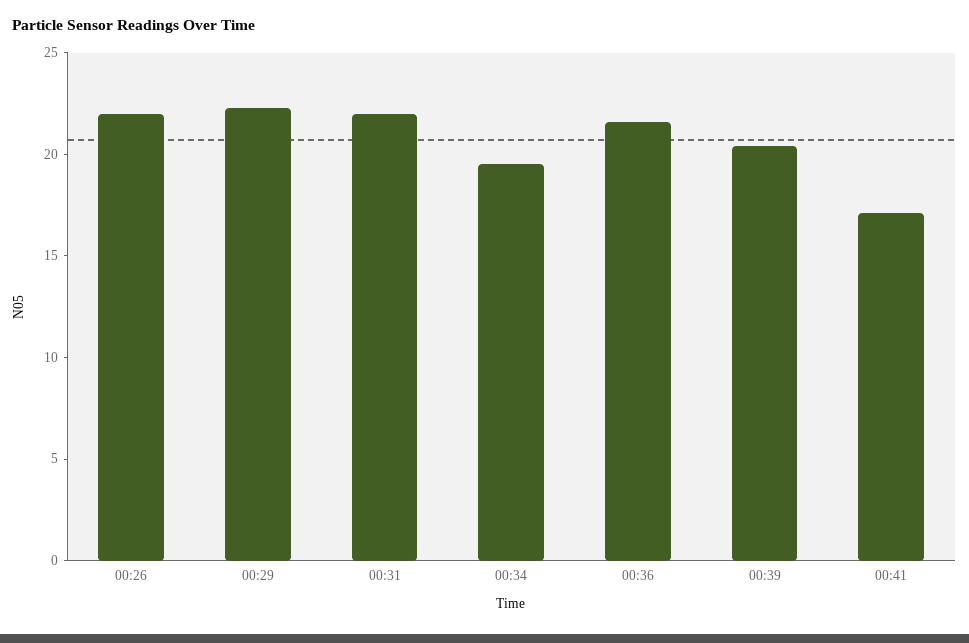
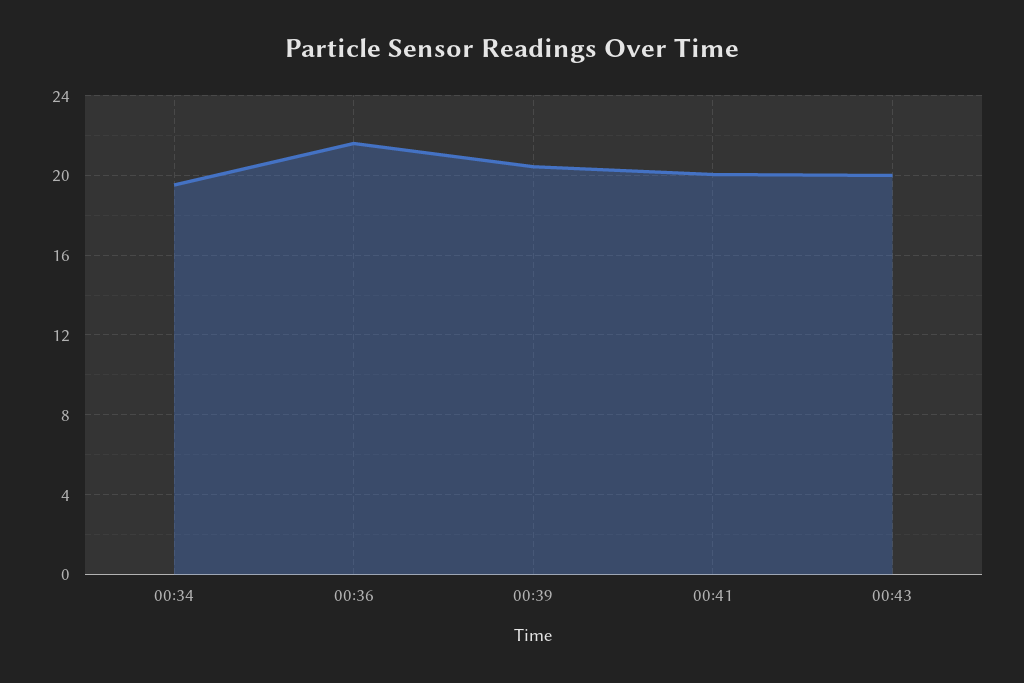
00:26: 22 -> none
00:29: 22 -> none
00:31: 22 -> none
00:41: 17 -> 20
00:43: none -> 20

